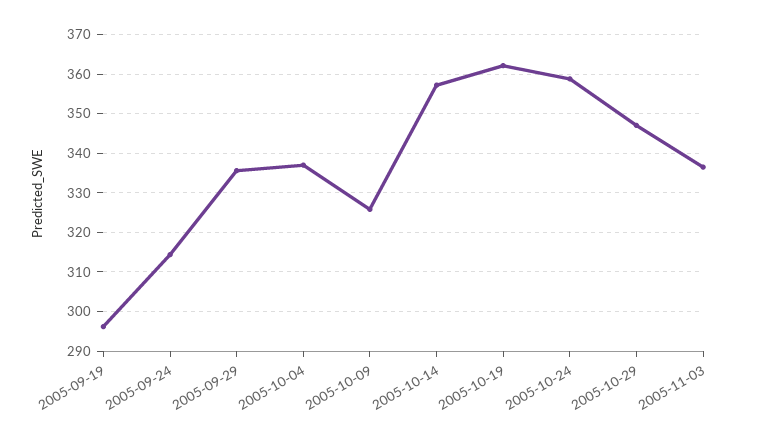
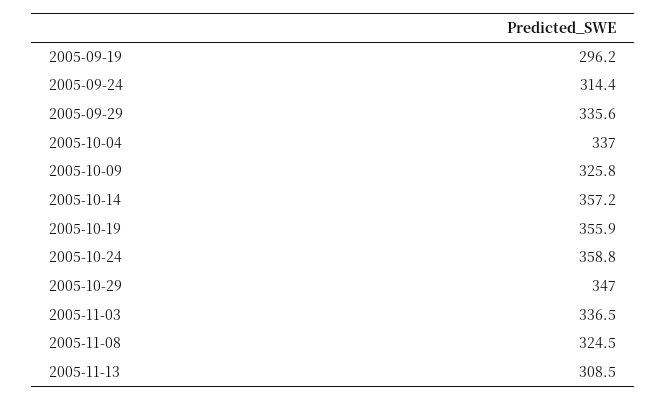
2005-10-19: 362 -> 355.9
2005-11-08: none -> 324.5
2005-11-13: none -> 308.5

